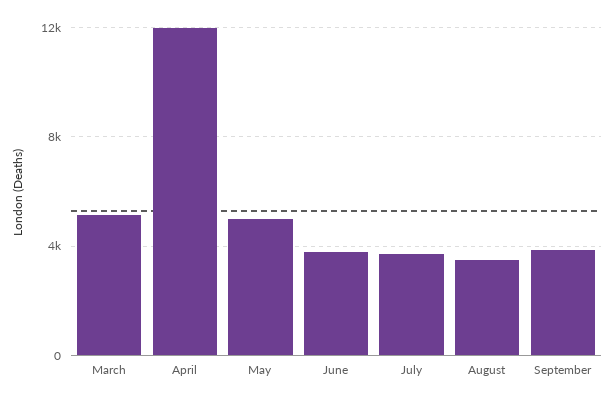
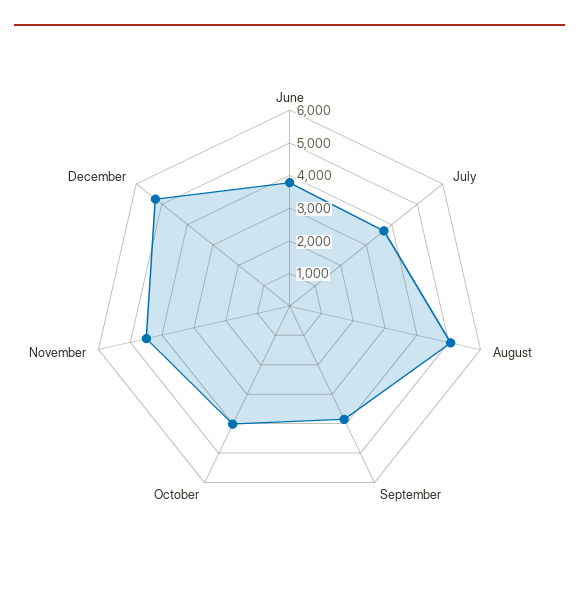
March: 5000 -> none
April: 12000 -> none
May: 5000 -> none
August: 3500 -> 5000
October: none -> 4000
November: none -> 4500
December: none -> 5250

